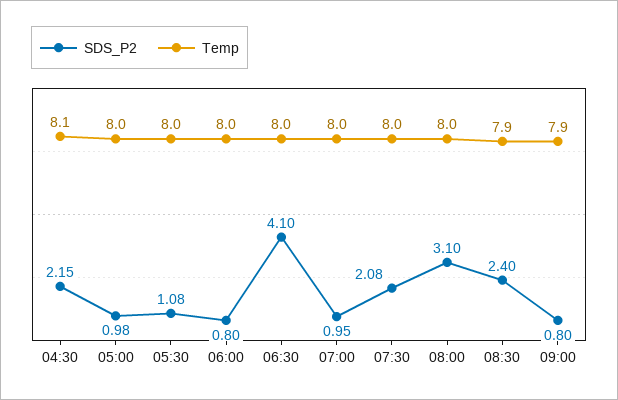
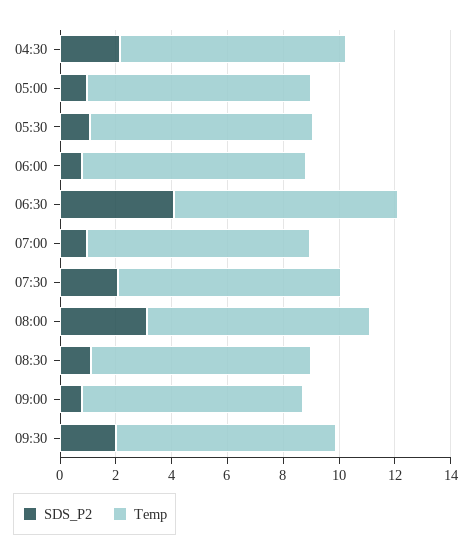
SDS_P2, 08:30: 2.4 -> 1
SDS_P2, 09:30: none -> 2
Temp, 09:30: none -> 8

